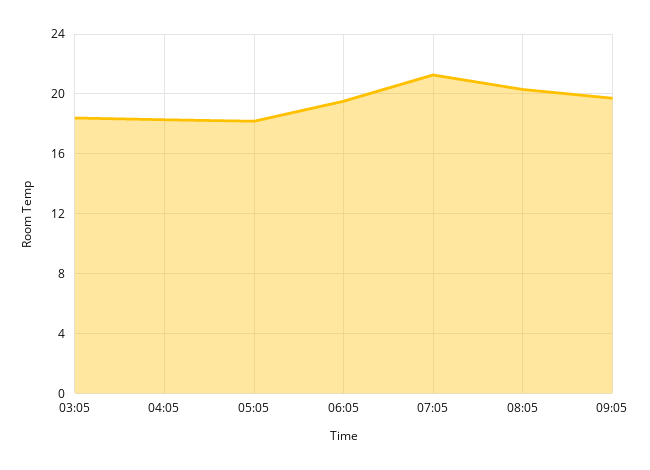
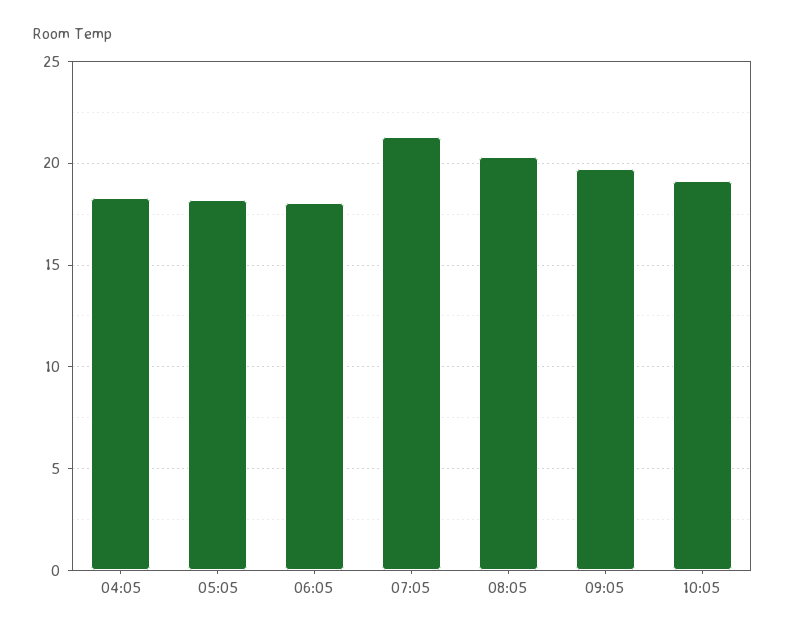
03:05: 18.5 -> none
06:05: 19.5 -> 18
10:05: none -> 19

